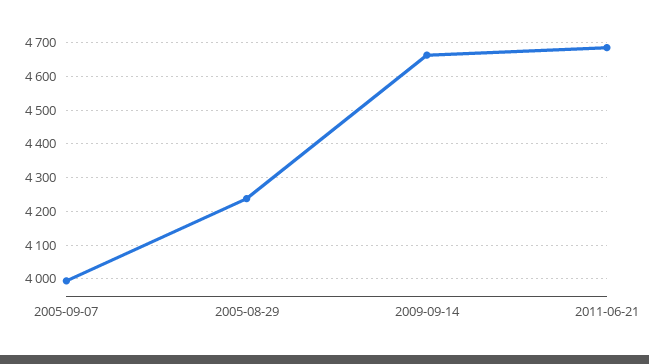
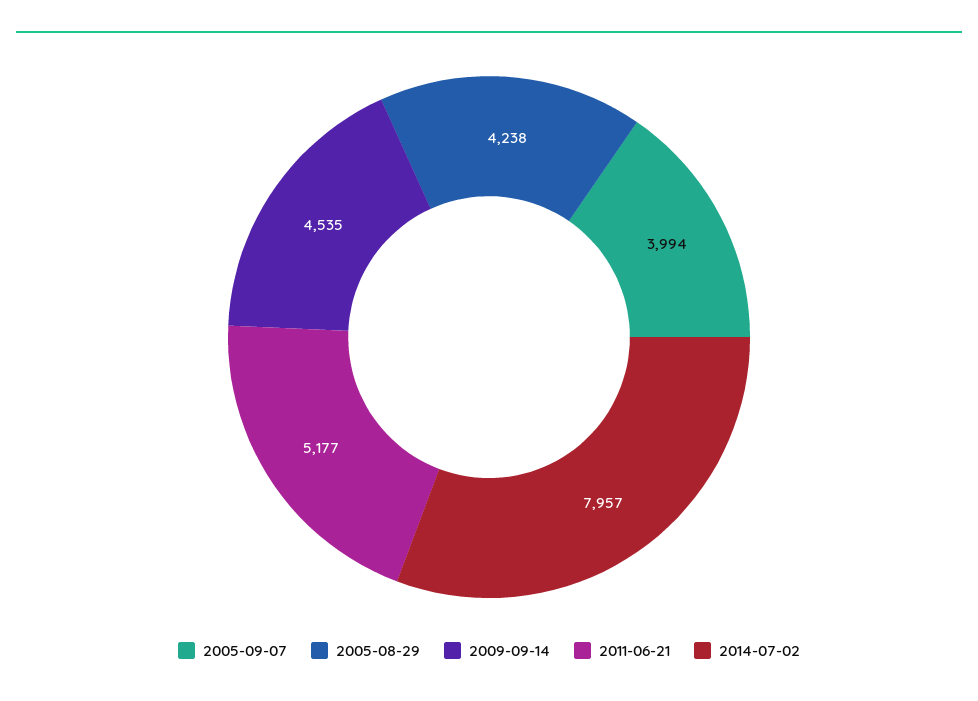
2009-09-14: 4660 -> 4535
2011-06-21: 4680 -> 5177
2014-07-02: none -> 7957

